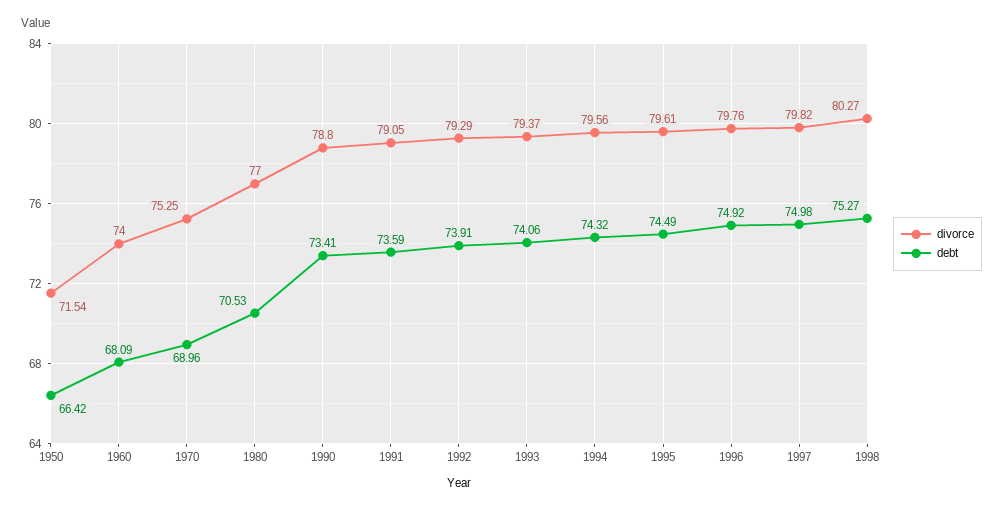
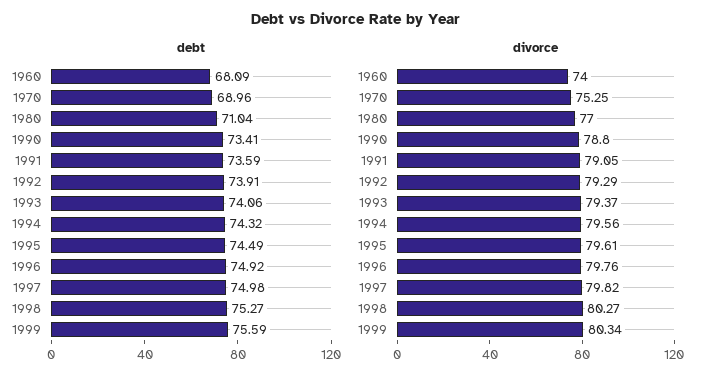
divorce, 1950: 71.54 -> none
debt, 1950: 66.42 -> none
debt, 1980: 70.53 -> 71.04
debt, 1999: none -> 75.59
divorce, 1999: none -> 80.34

